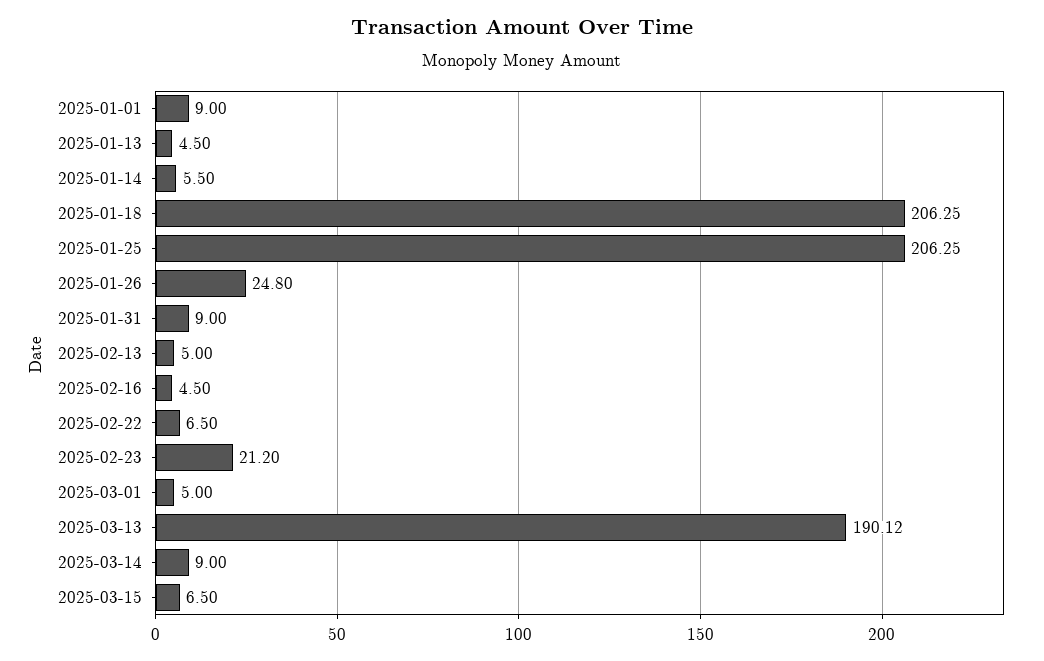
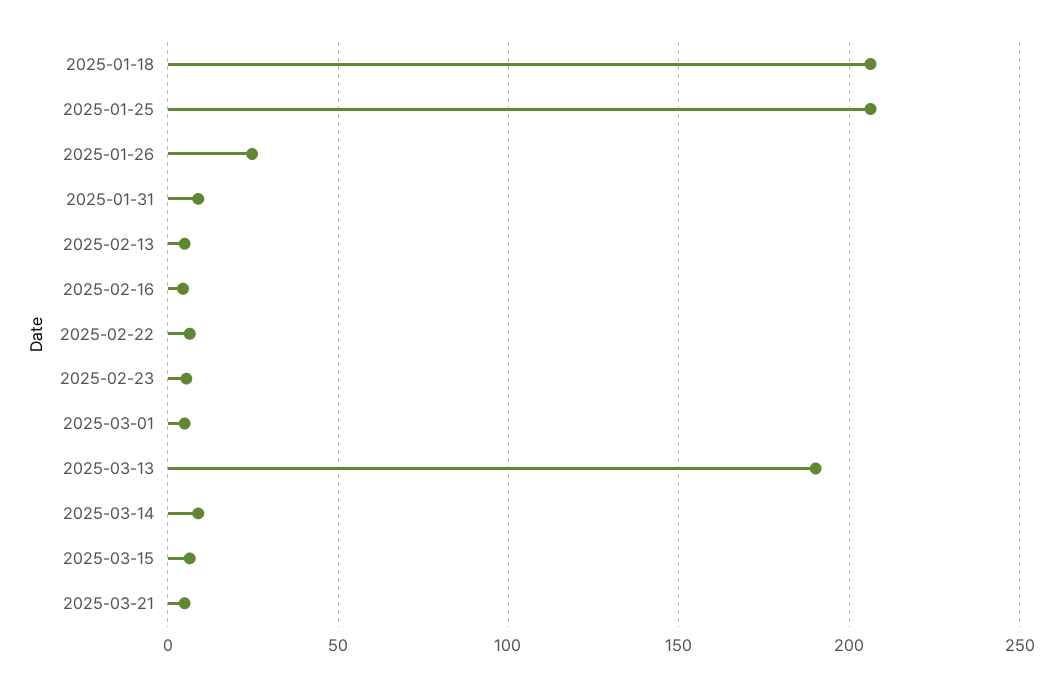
2025-01-01: 9 -> none
2025-01-13: 4.5 -> none
2025-01-14: 5.5 -> none
2025-02-23: 21.2 -> 5
2025-03-21: none -> 5

